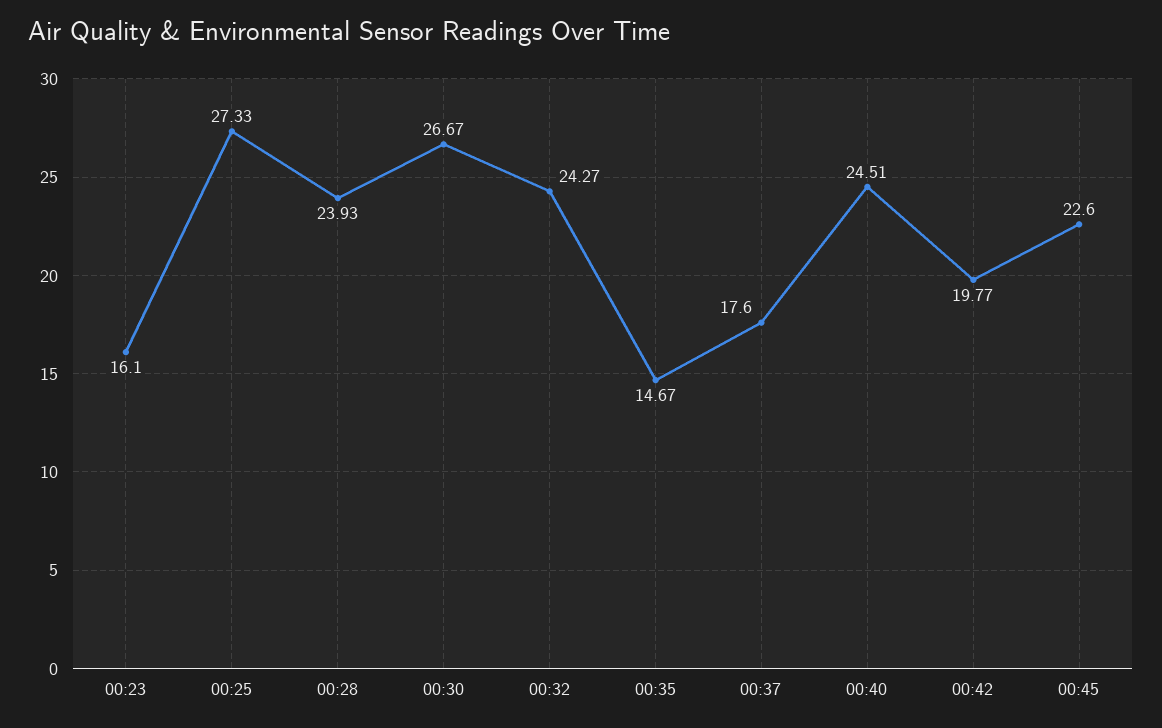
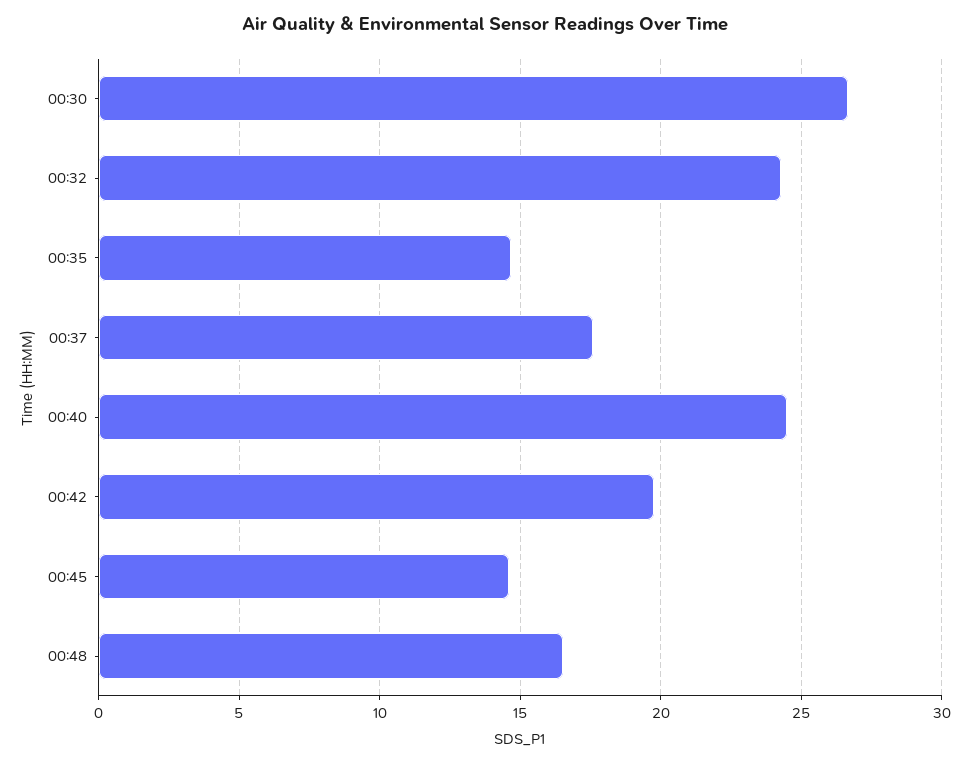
00:23: 16.1 -> none
00:25: 27.33 -> none
00:28: 23.93 -> none
00:45: 22.6 -> 14.5
00:48: none -> 16.5

